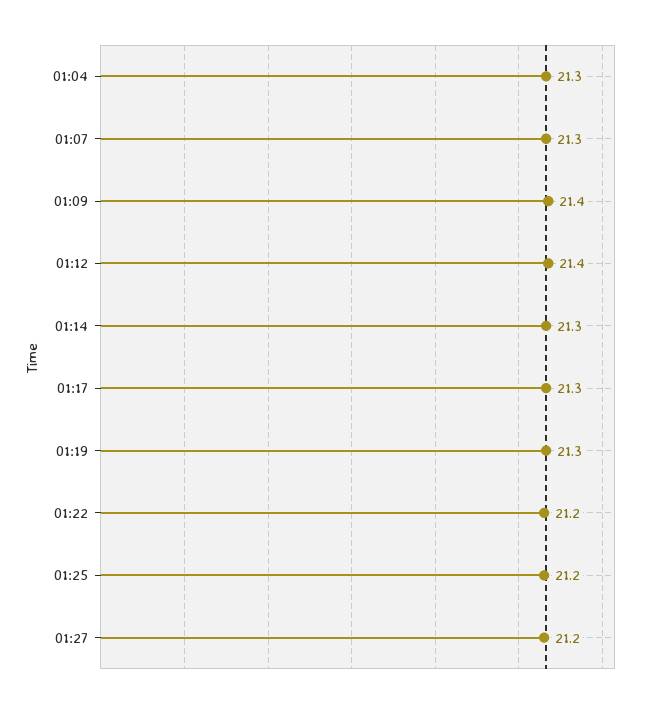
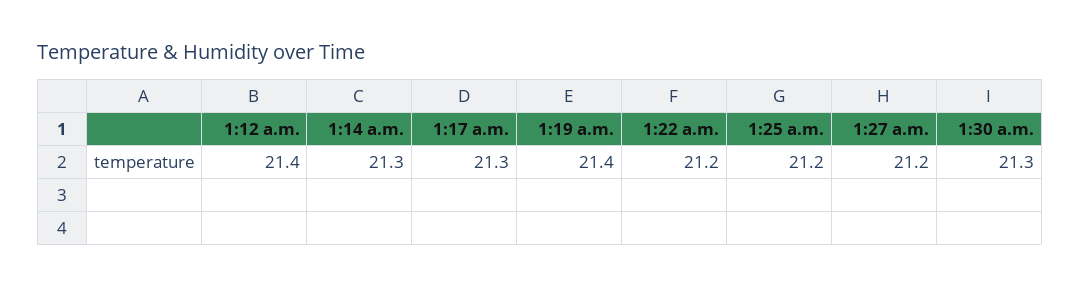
01:04: 21.3 -> none
01:07: 21.3 -> none
01:09: 21.4 -> none
01:19: 21.3 -> 21.4
1:30 a.m.: none -> 21.3

